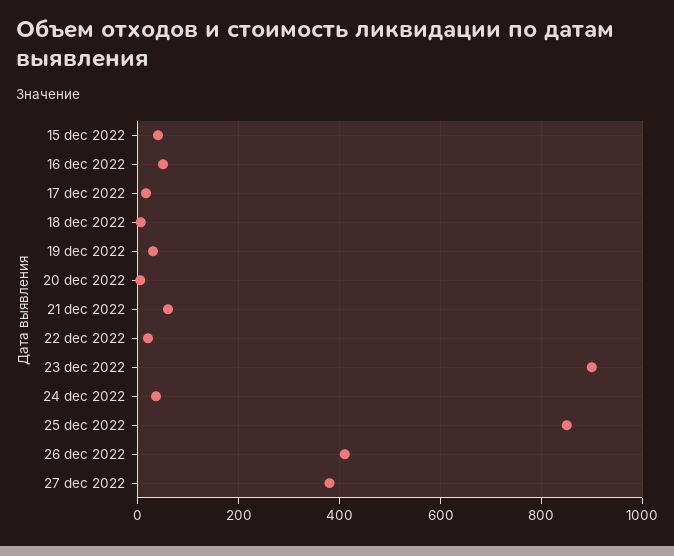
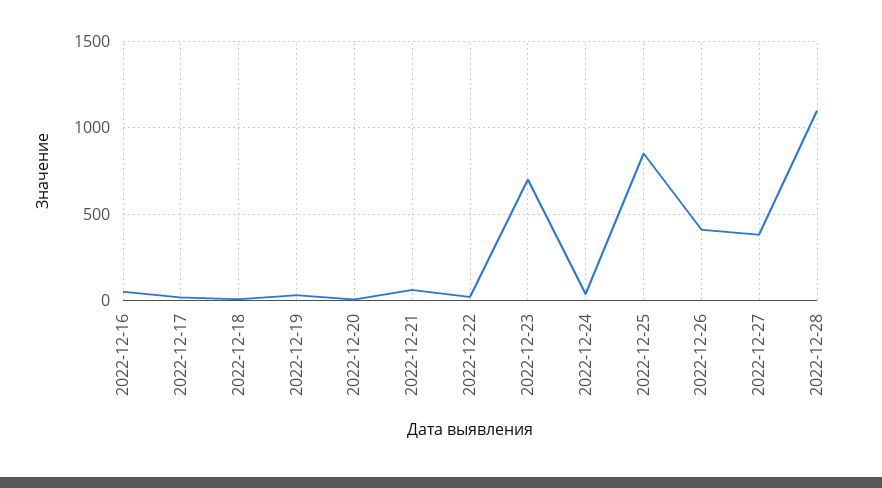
15 dec 2022: 40 -> none
23 dec 2022: 900 -> 700
2022-12-28: none -> 1100

